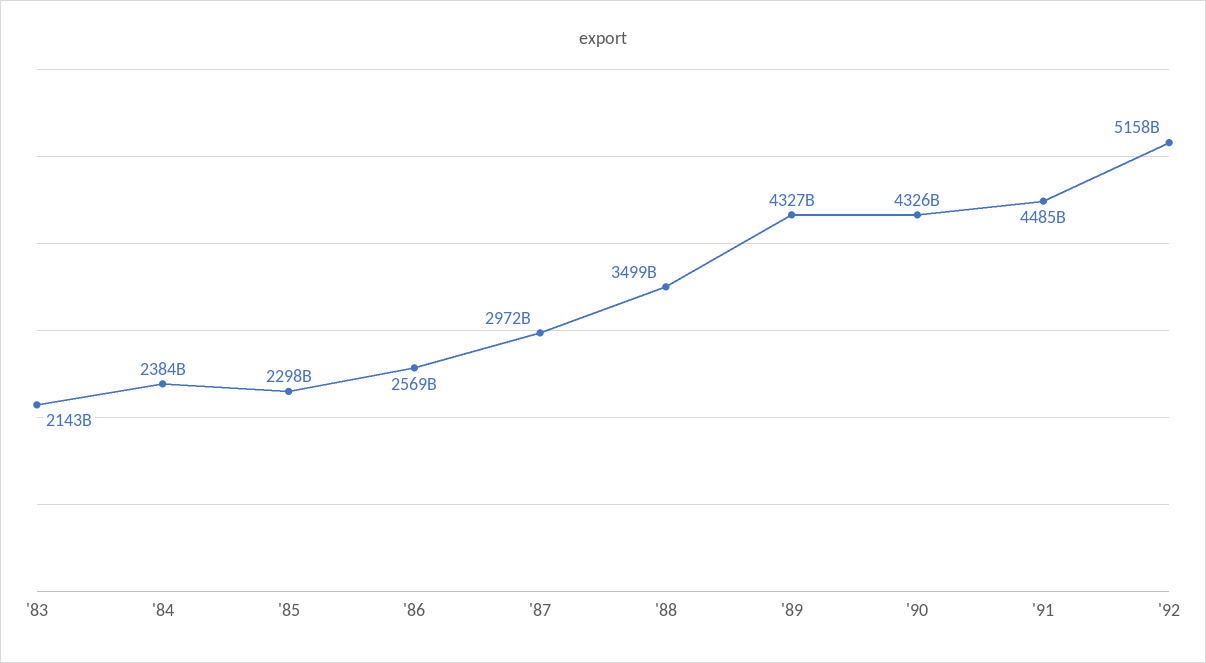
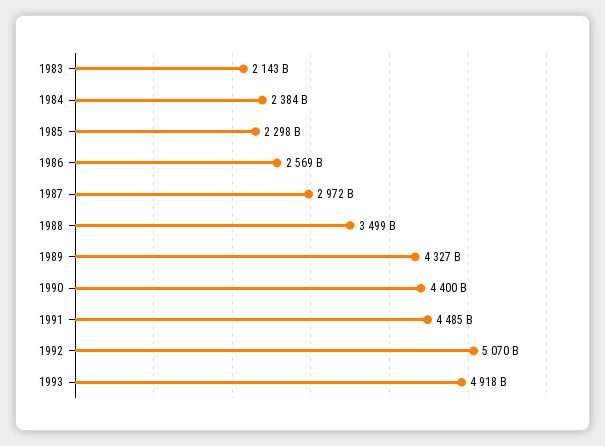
'90: 4326000000000 -> 4400000000000
'92: 5158000000000 -> 5070000000000
1993: none -> 4918000000000

